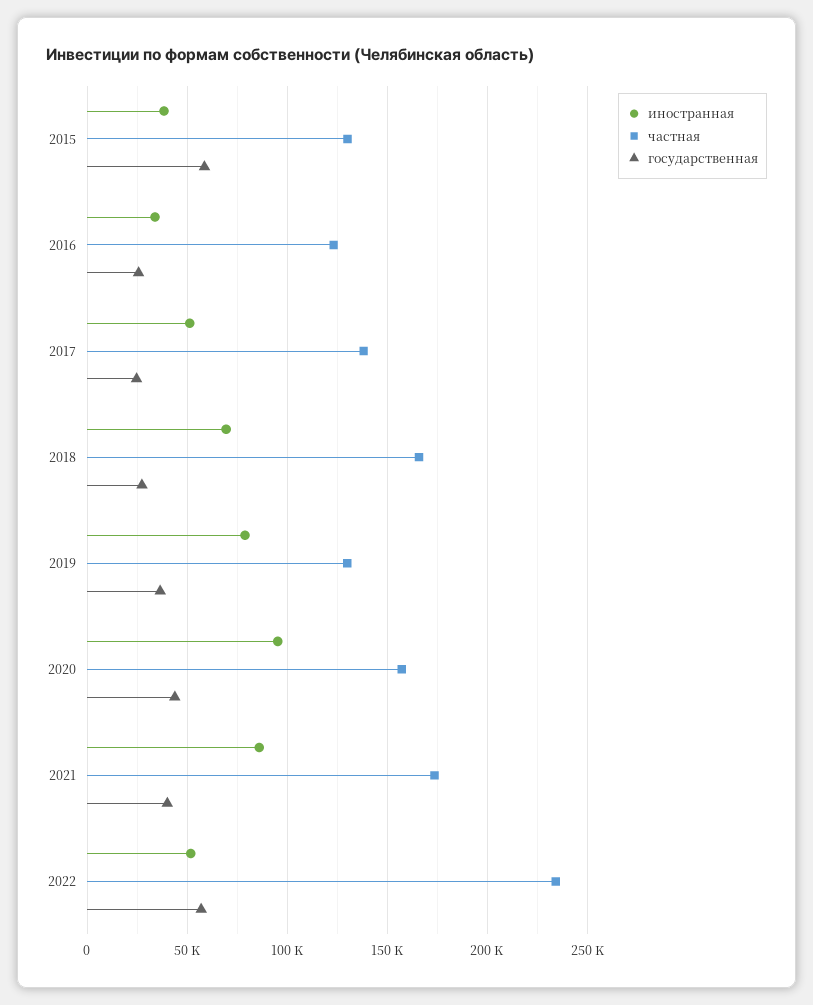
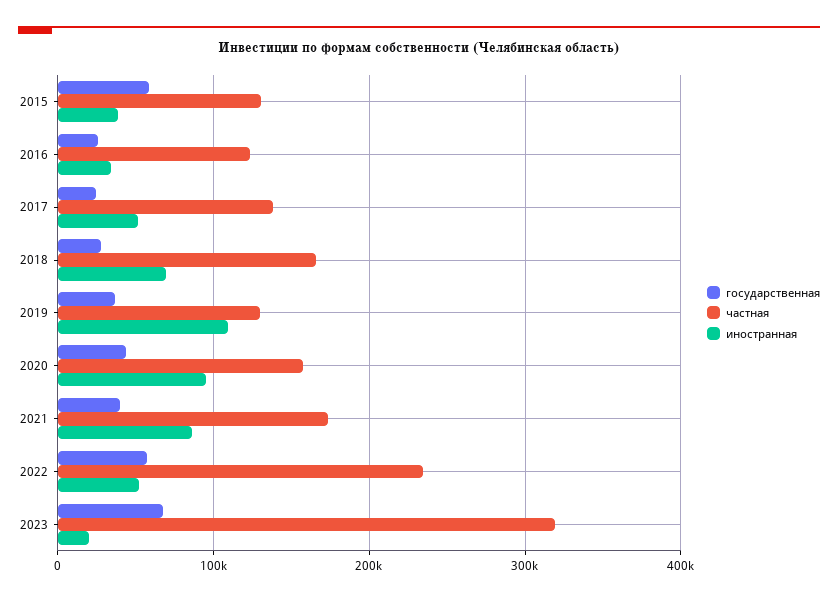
иностранная, 2019: 80000 -> 110000
государственная, 2023: none -> 70000
частная, 2023: none -> 320000
иностранная, 2023: none -> 20000

